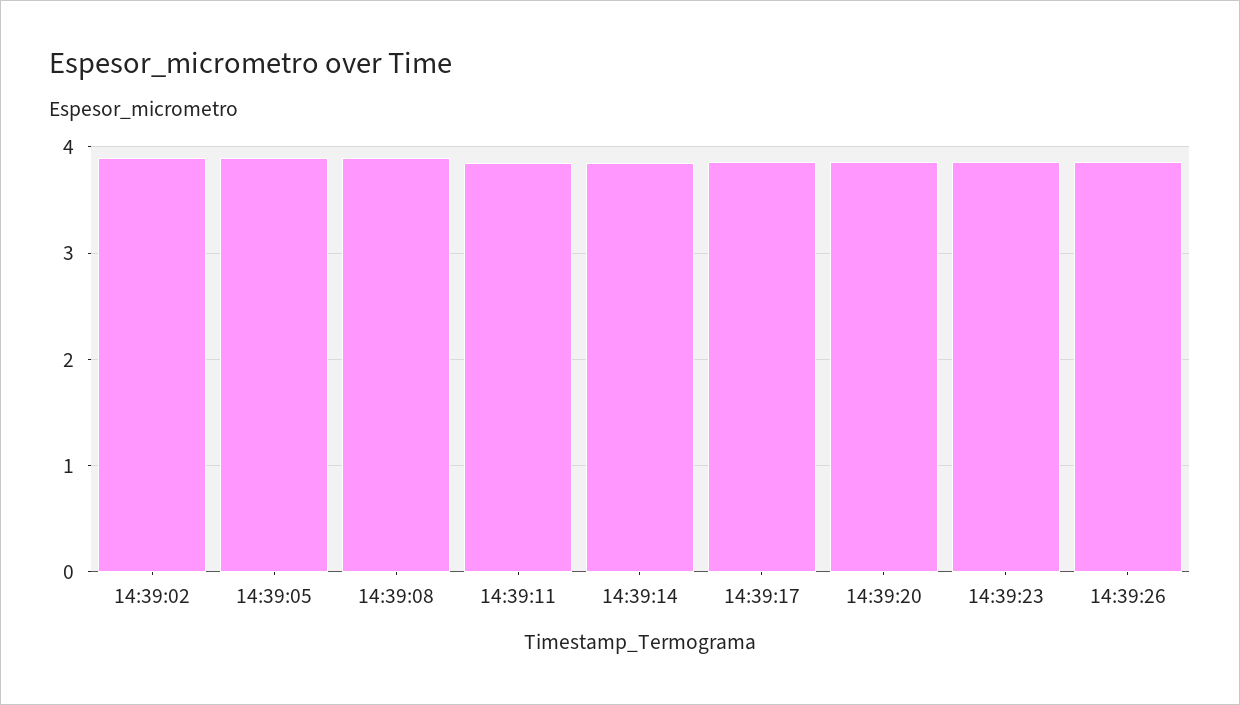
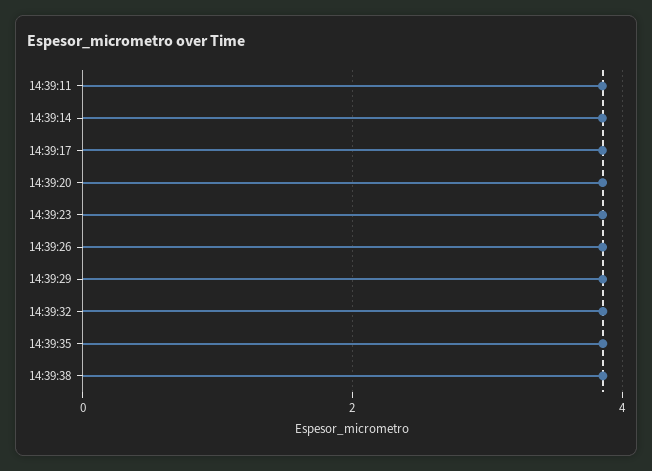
14:39:02: 3.9 -> none
14:39:05: 3.9 -> none
14:39:08: 3.9 -> none
14:39:29: none -> 3.8
14:39:32: none -> 3.8
14:39:35: none -> 3.8
14:39:38: none -> 3.8

